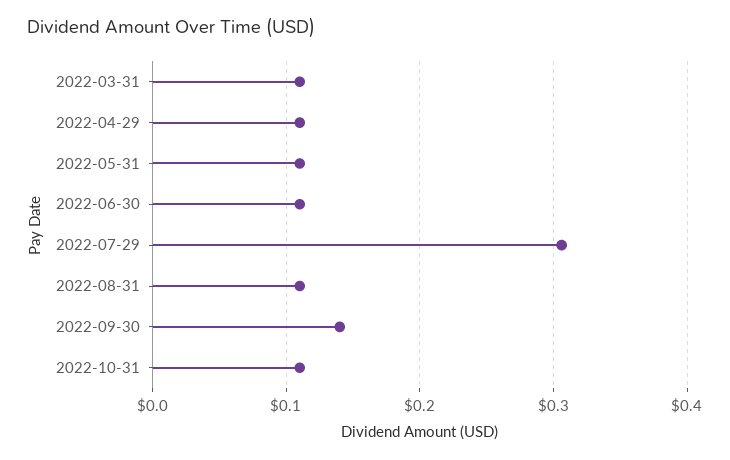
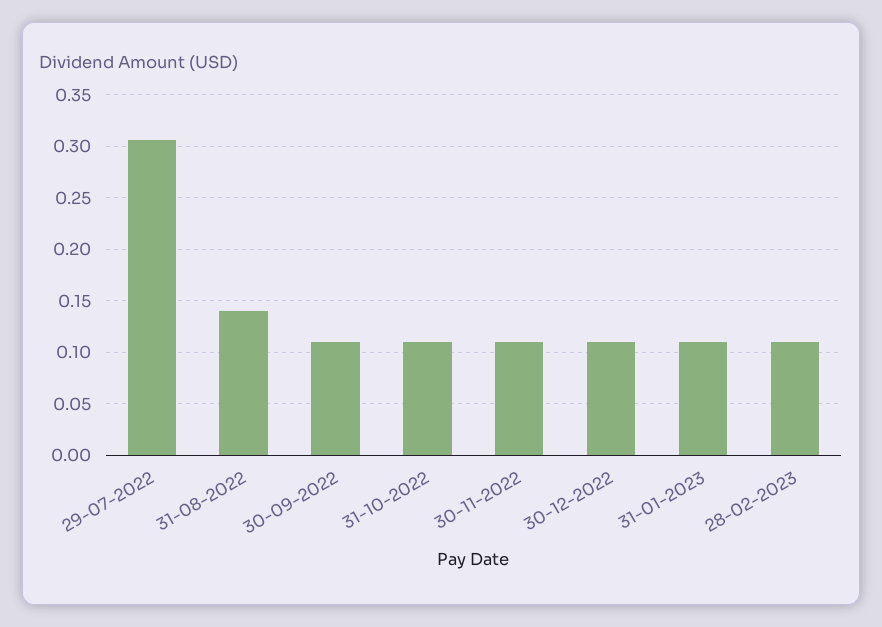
2022-03-31: 0.11 -> none
2022-04-29: 0.11 -> none
2022-05-31: 0.11 -> none
2022-06-30: 0.11 -> none
2022-08-31: 0.11 -> 0.14
2022-09-30: 0.14 -> 0.11
30-11-2022: none -> 0.11
30-12-2022: none -> 0.11
31-01-2023: none -> 0.11
28-02-2023: none -> 0.11

